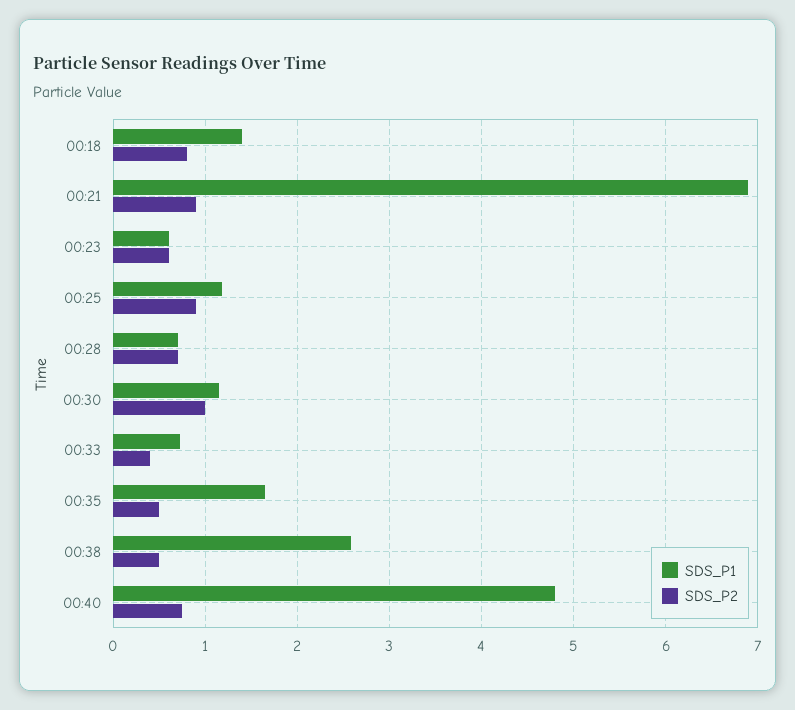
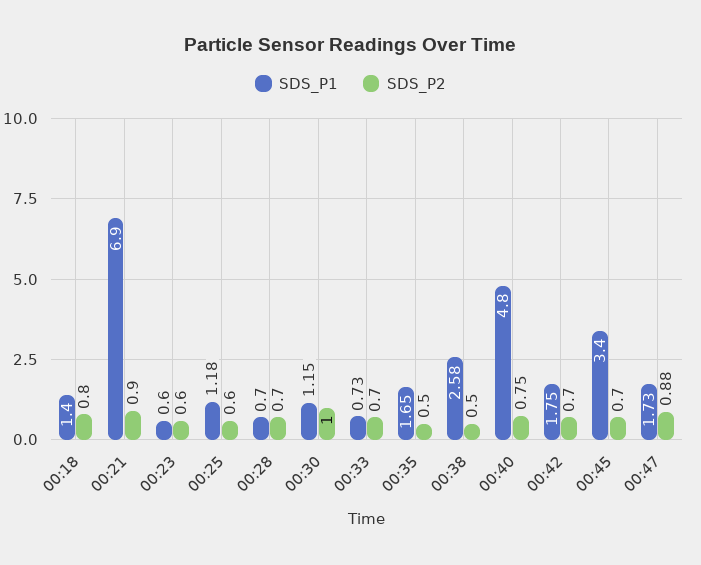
SDS_P2, 00:25: 0.9 -> 0.6
SDS_P2, 00:33: 0.4 -> 0.7
SDS_P1, 00:42: none -> 1.75
SDS_P2, 00:42: none -> 0.7
SDS_P1, 00:45: none -> 3.4
SDS_P2, 00:45: none -> 0.7
SDS_P1, 00:47: none -> 1.73
SDS_P2, 00:47: none -> 0.88

